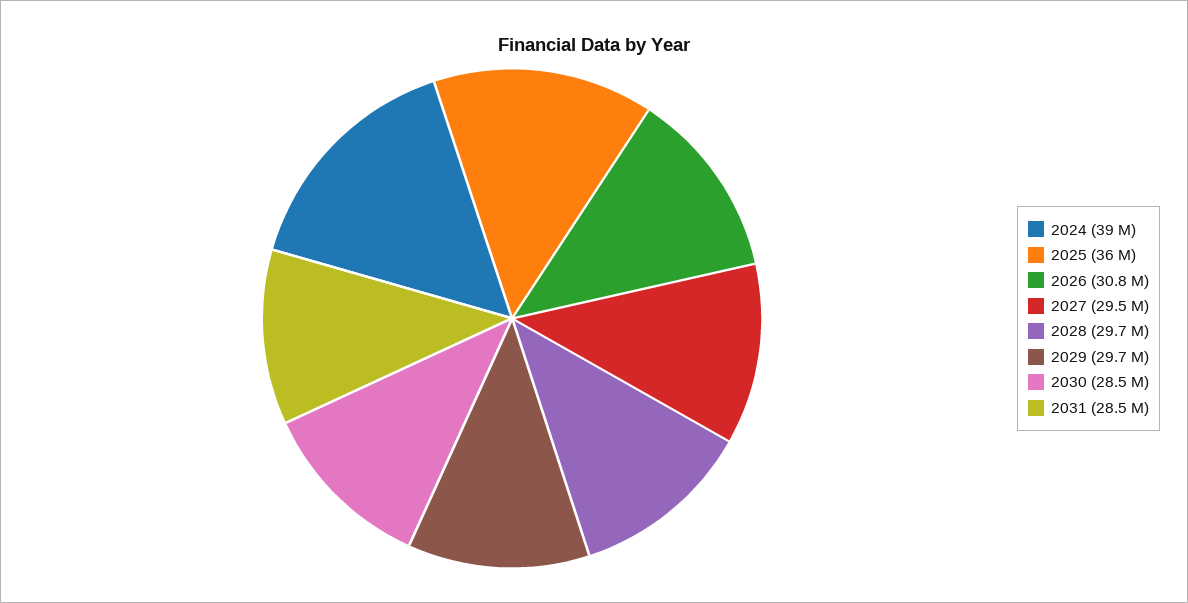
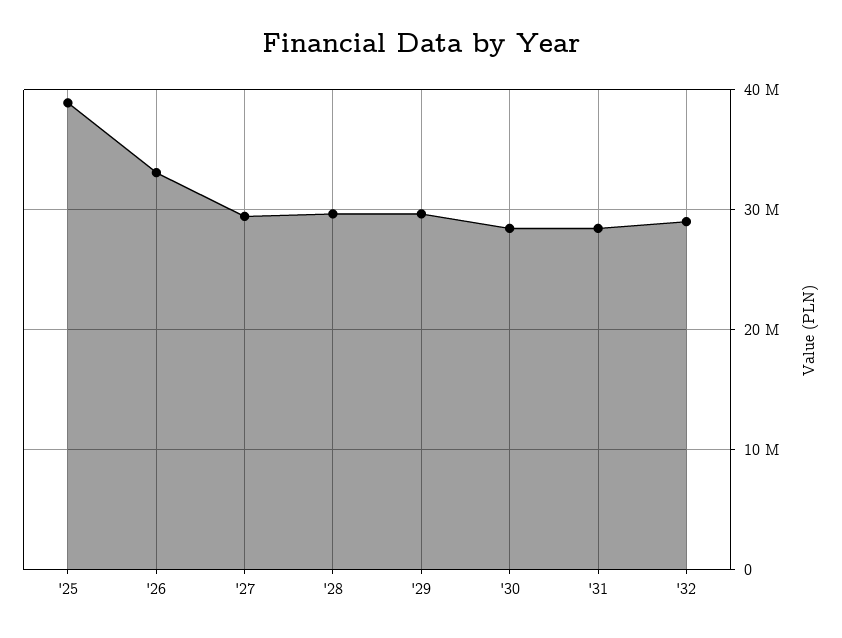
2024: 39000000 -> none
2025: 36000000 -> 39000000
2026: 30800000 -> 33000000
'32: none -> 29000000

